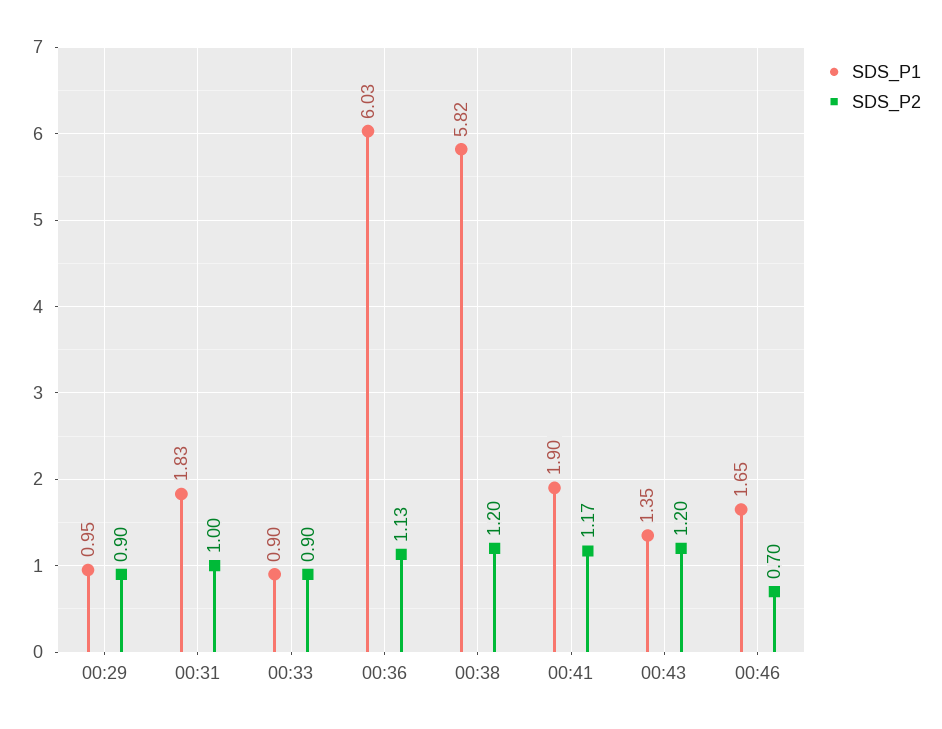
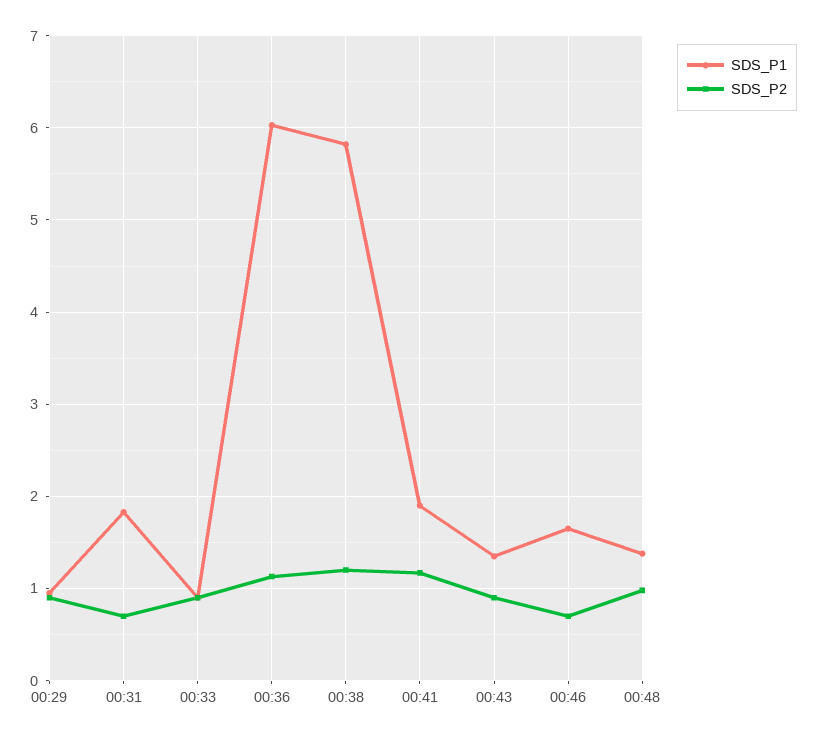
SDS_P2, 00:31: 1 -> 0.7
SDS_P2, 00:43: 1.2 -> 0.9
SDS_P1, 00:48: none -> 1.4
SDS_P2, 00:48: none -> 1

